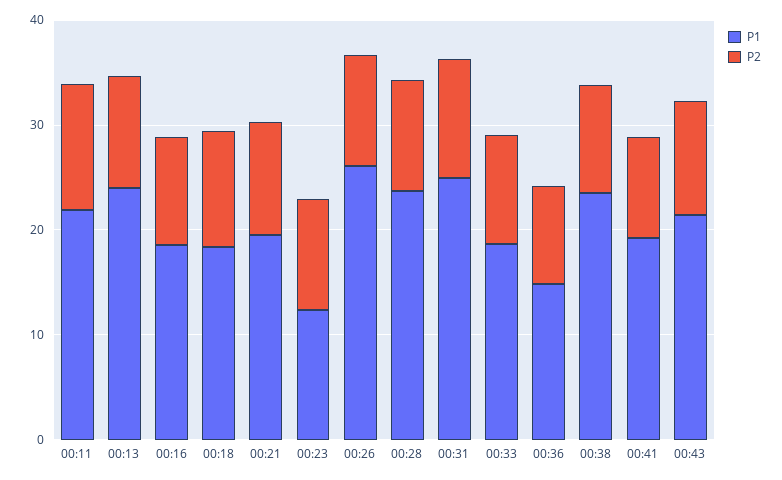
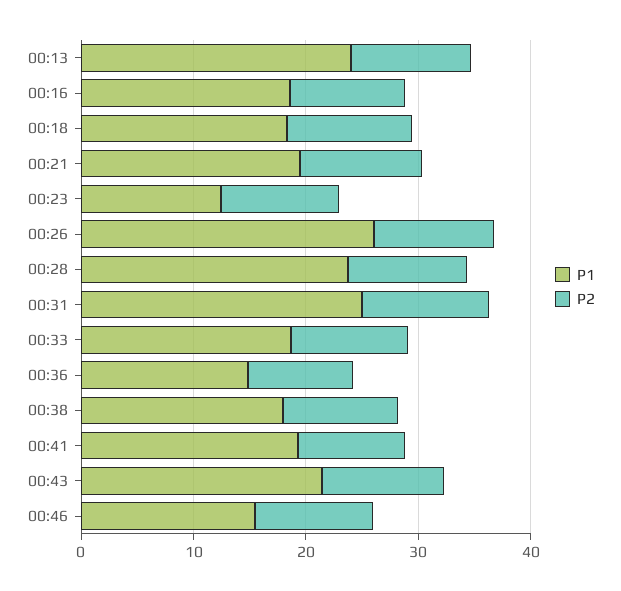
P1, 00:11: 22 -> none
P2, 00:11: 12 -> none
P1, 00:38: 24 -> 18
P1, 00:46: none -> 16
P2, 00:46: none -> 10

